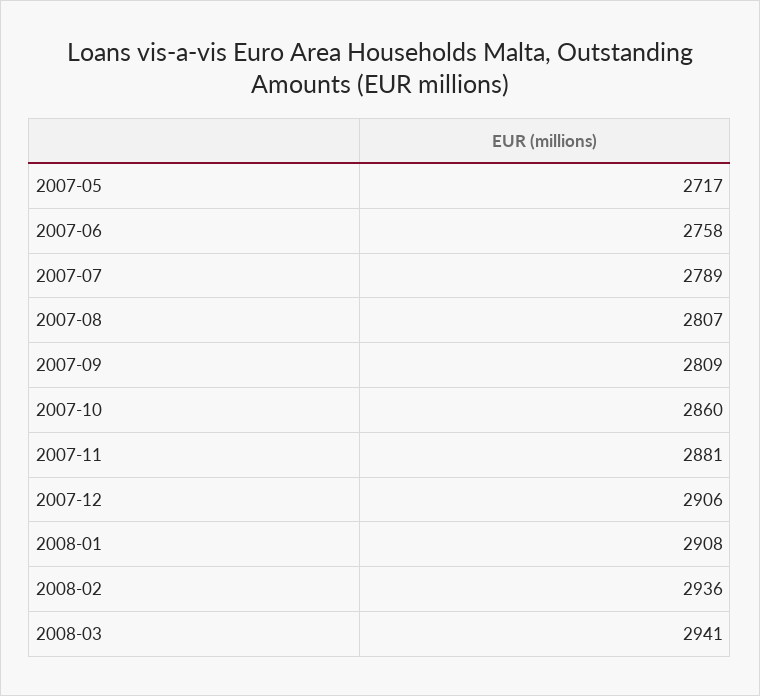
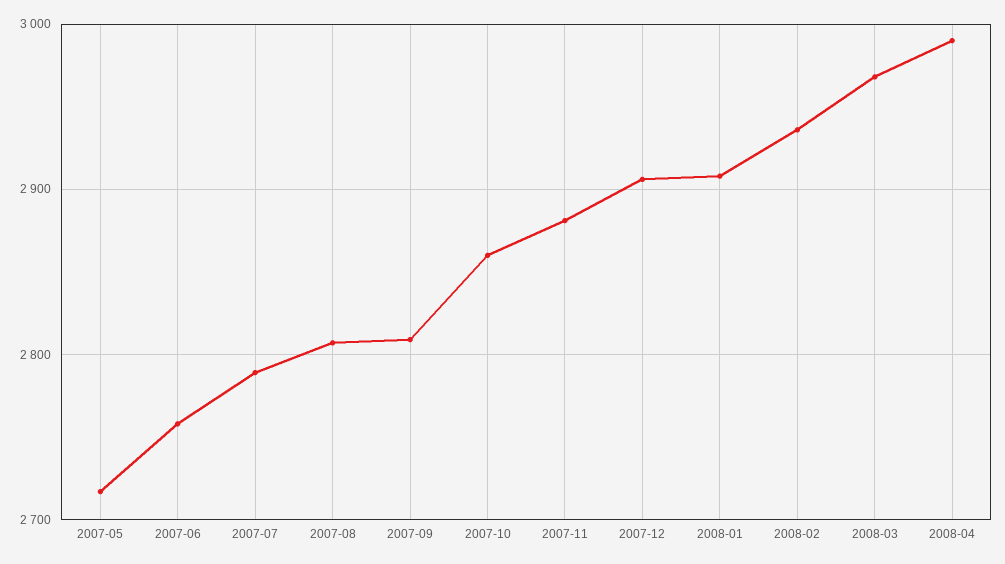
2008-03: 2941 -> 2970
2008-04: none -> 2990

